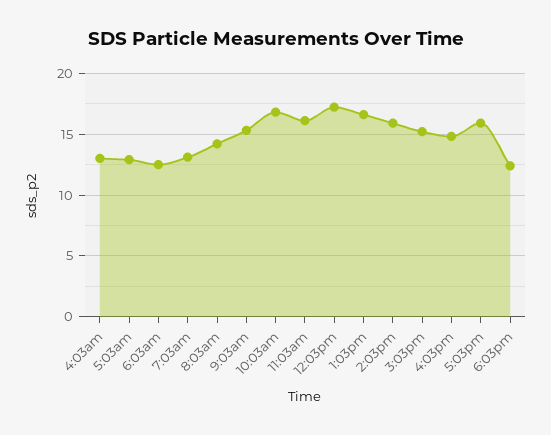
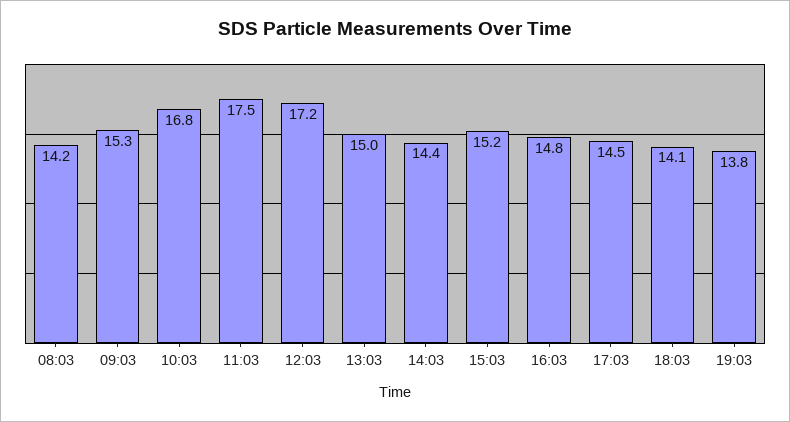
4:03am: 13 -> none
5:03am: 13 -> none
6:03am: 12.5 -> none
7:03am: 13 -> none
11:03am: 16 -> 17.5
1:03pm: 16.5 -> 15
2:03pm: 16 -> 14.4
5:03pm: 16 -> 14.5
6:03pm: 12.5 -> 14.1
19:03: none -> 13.8

